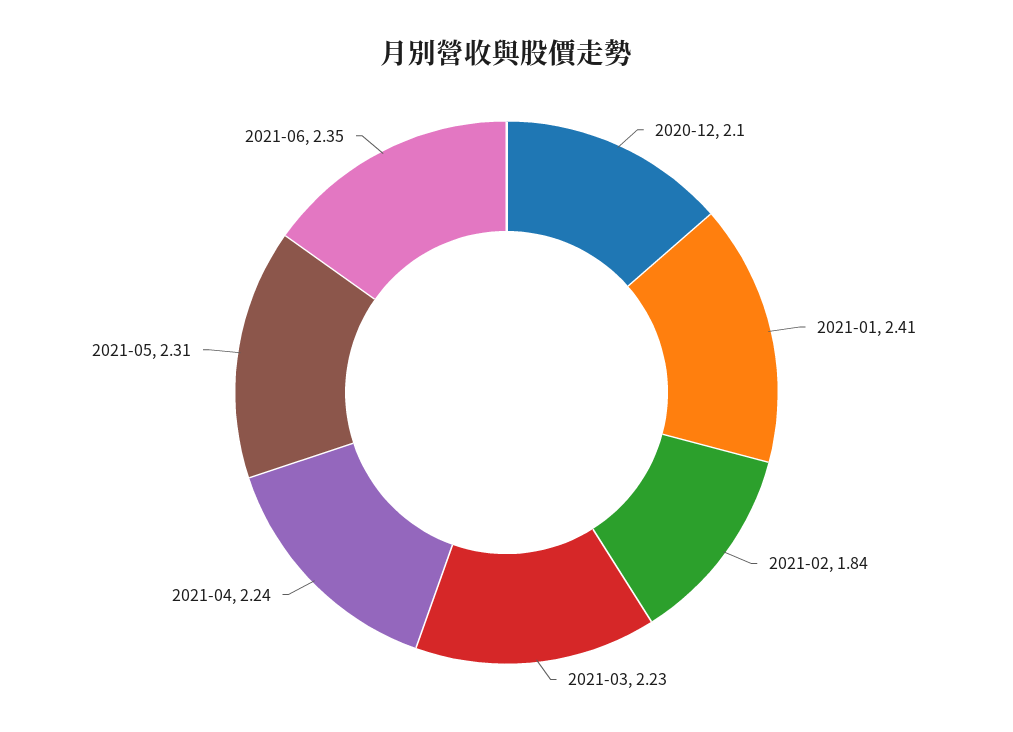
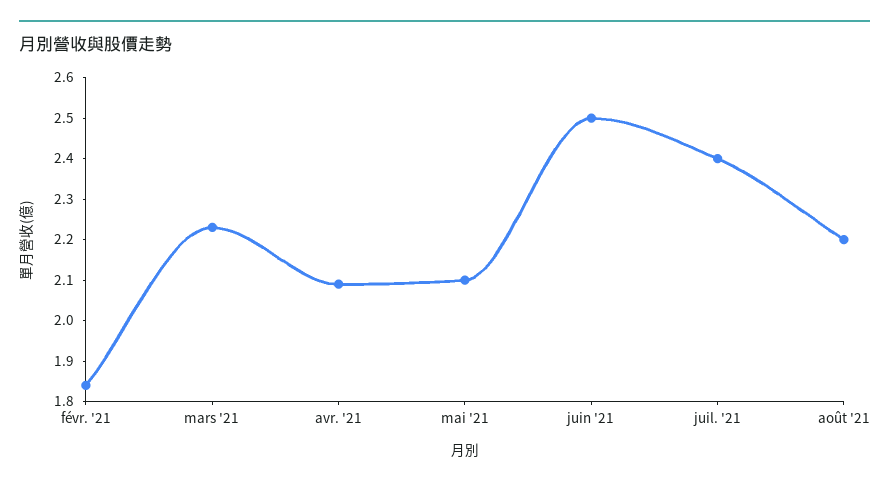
2020-12: 2.1 -> none
2021-01: 2.41 -> none
2021-04: 2.24 -> 2.1
2021-05: 2.31 -> 2.1
2021-06: 2.35 -> 2.5
juil. '21: none -> 2.4
août '21: none -> 2.2

